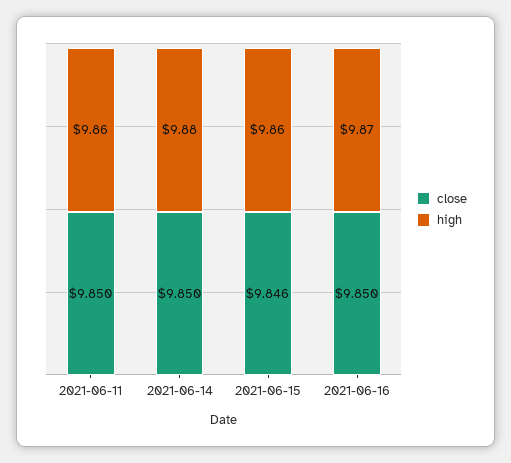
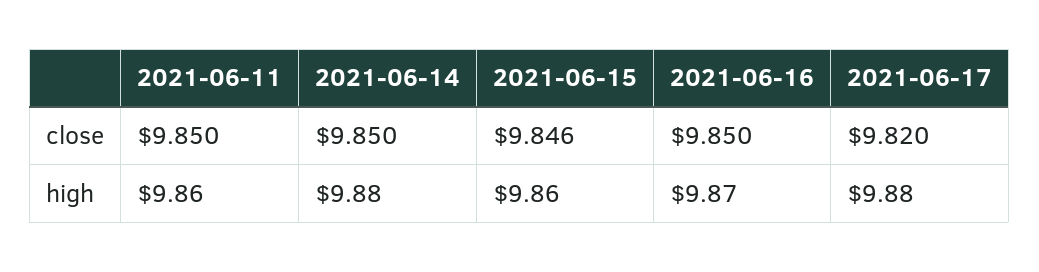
close, 2021-06-17: none -> 9.82
high, 2021-06-17: none -> 9.88

